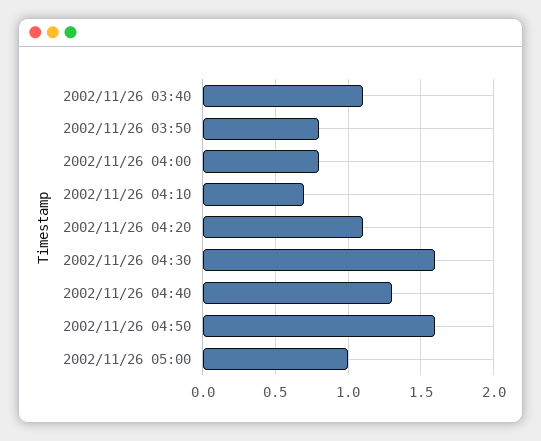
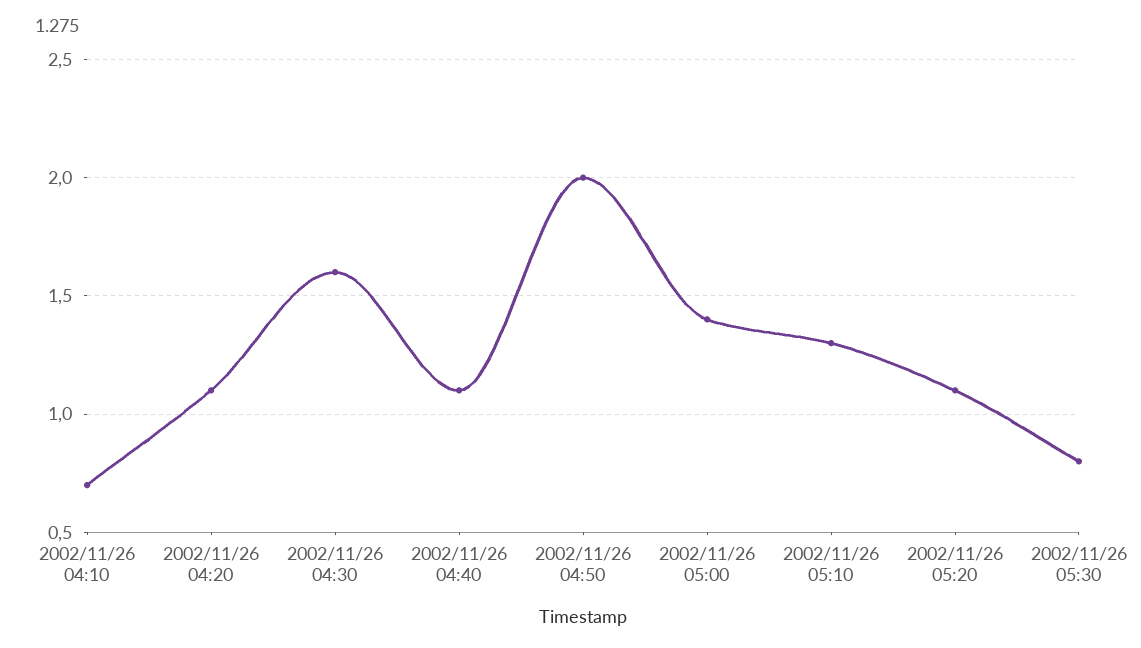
2002/11/26 03:40: 1.1 -> none
2002/11/26 03:50: 0.8 -> none
2002/11/26 04:00: 0.8 -> none
2002/11/26 04:40: 1.3 -> 1.1
2002/11/26 04:50: 1.6 -> 2
2002/11/26 05:00: 1 -> 1.4
2002/11/26 05:10: none -> 1.3
2002/11/26 05:20: none -> 1.1
2002/11/26 05:30: none -> 0.8

